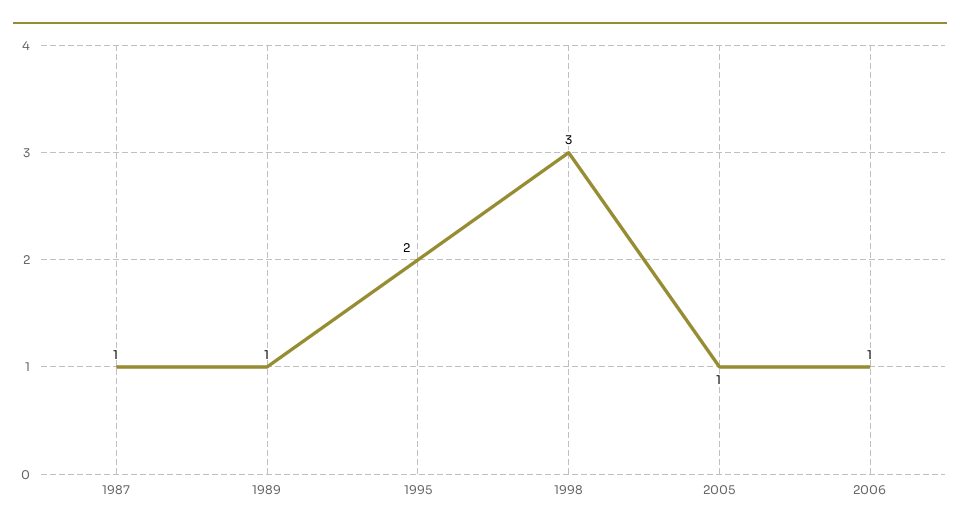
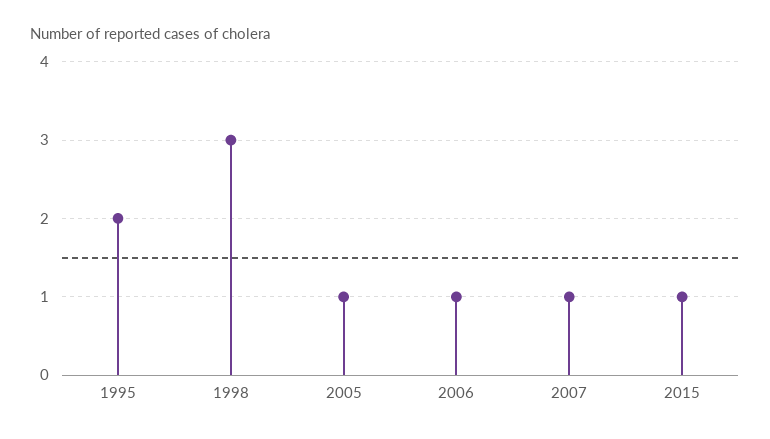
1987: 1 -> none
1989: 1 -> none
2007: none -> 1
2015: none -> 1

